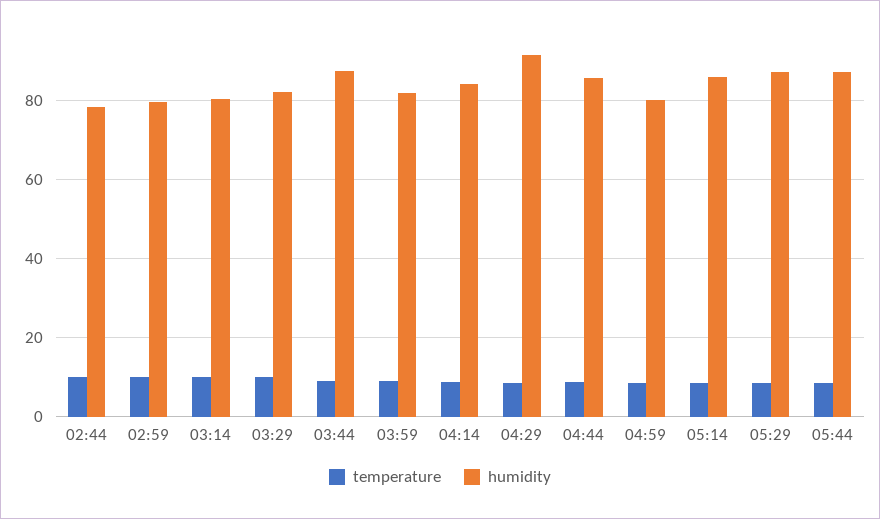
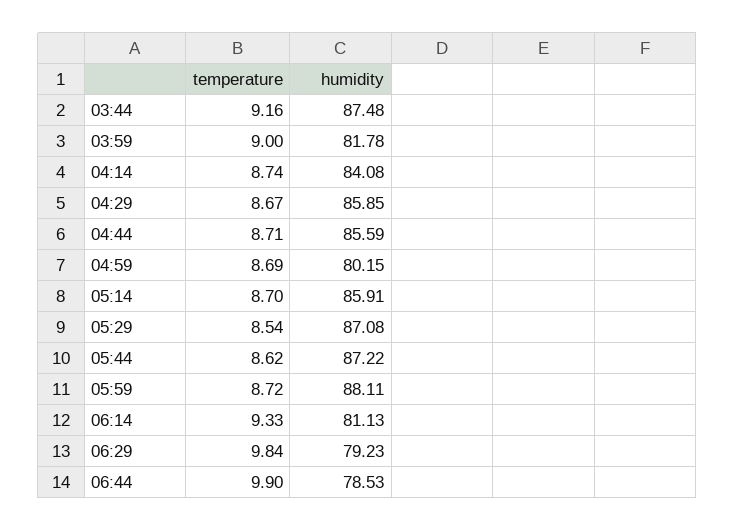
temperature, 02:44: 10 -> none
humidity, 02:44: 78 -> none
temperature, 02:59: 10 -> none
humidity, 02:59: 80 -> none
temperature, 03:14: 10 -> none
humidity, 03:14: 80 -> none
temperature, 03:29: 10 -> none
humidity, 03:29: 82 -> none
humidity, 04:29: 92 -> 85.85
temperature, 05:59: none -> 8.72
humidity, 05:59: none -> 88.11
temperature, 06:14: none -> 9.33
humidity, 06:14: none -> 81.13
temperature, 06:29: none -> 9.84
humidity, 06:29: none -> 79.23
temperature, 06:44: none -> 9.9
humidity, 06:44: none -> 78.53

